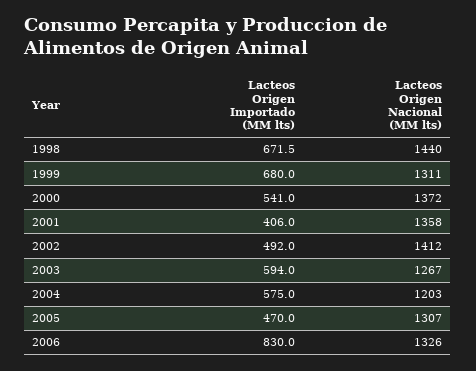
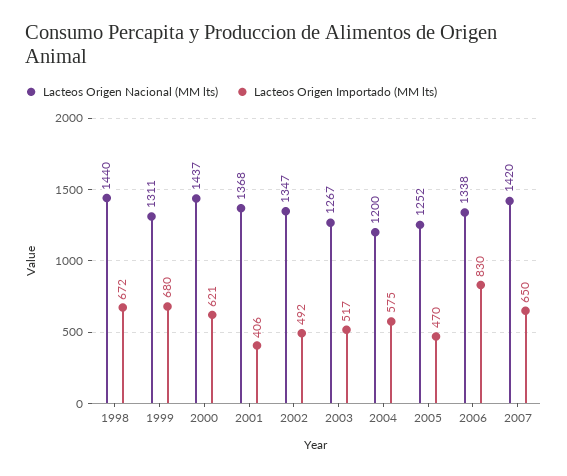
Lacteos Origen Importado (MM lts), 2000: 541 -> 621
Lacteos Origen Nacional (MM lts), 2000: 1372 -> 1437
Lacteos Origen Nacional (MM lts), 2001: 1358 -> 1368
Lacteos Origen Nacional (MM lts), 2002: 1412 -> 1347
Lacteos Origen Importado (MM lts), 2003: 594 -> 517
Lacteos Origen Nacional (MM lts), 2004: 1203 -> 1200
Lacteos Origen Nacional (MM lts), 2005: 1307 -> 1252
Lacteos Origen Nacional (MM lts), 2006: 1326 -> 1338
Lacteos Origen Nacional (MM lts), 2007: none -> 1420
Lacteos Origen Importado (MM lts), 2007: none -> 650

